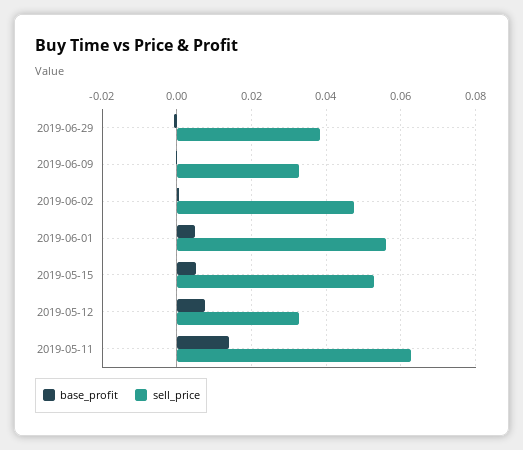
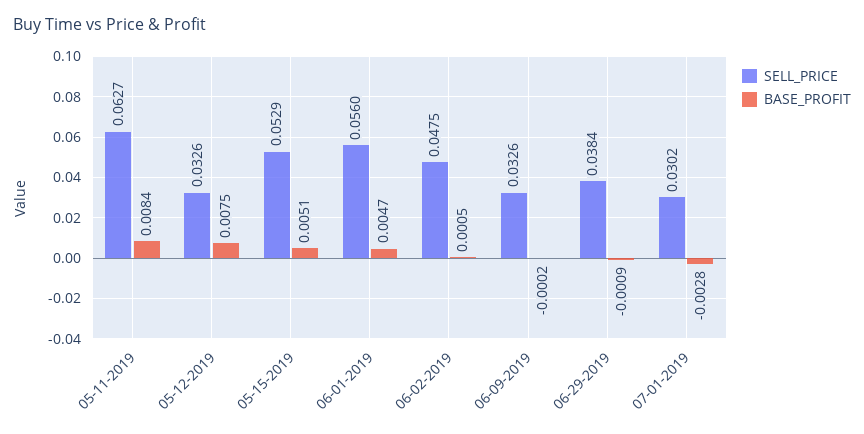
base_profit, 2019-05-11: 0.014 -> 0.0084
sell_price, 07-01-2019: none -> 0.0302
base_profit, 07-01-2019: none -> -0.0028

